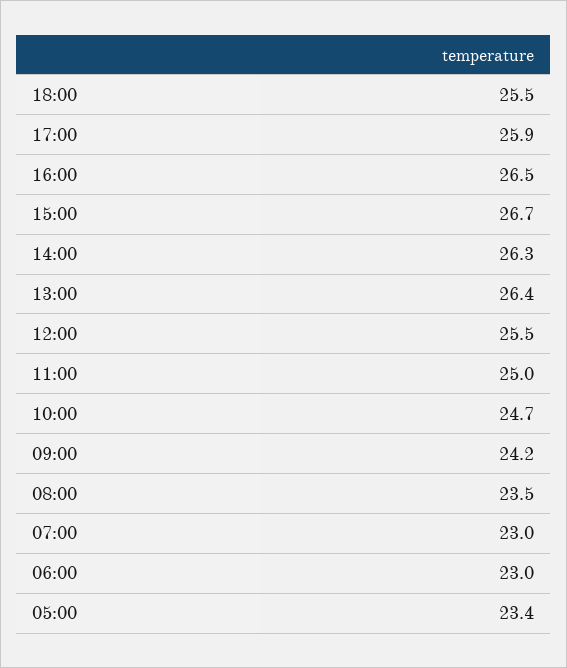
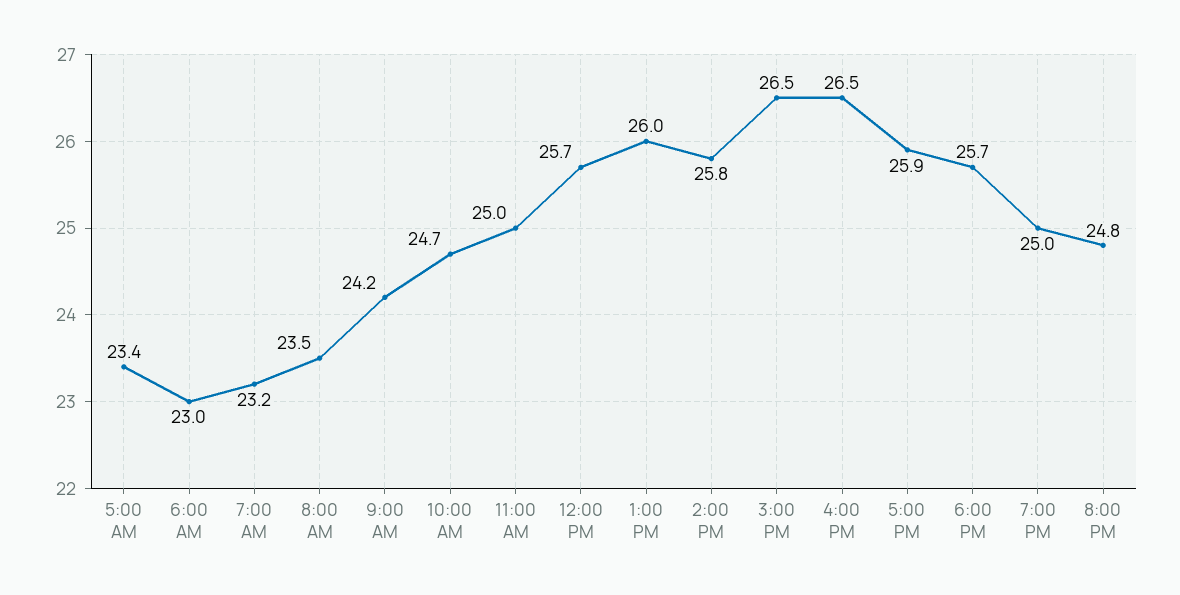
18:00: 25.5 -> 25.7
15:00: 26.7 -> 26.5
14:00: 26.3 -> 25.8
13:00: 26.4 -> 26
12:00: 25.5 -> 25.7
07:00: 23 -> 23.2
7:00 PM: none -> 25
8:00 PM: none -> 24.8

